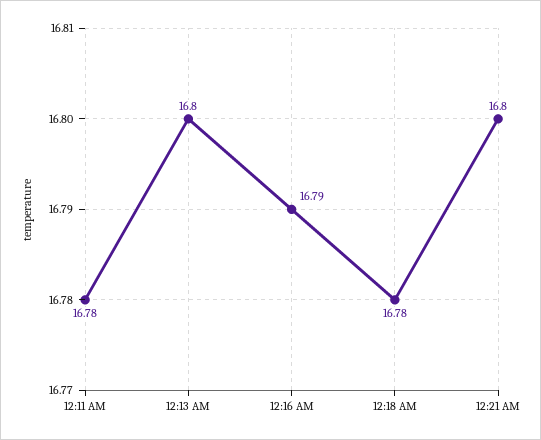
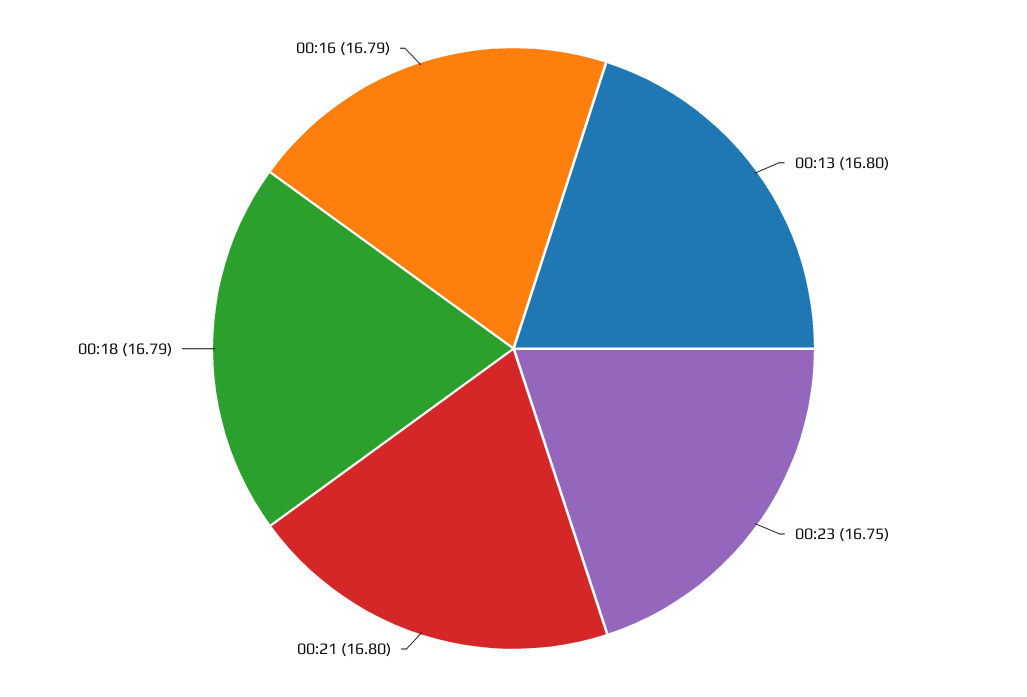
12:11 AM: 16.78 -> none
12:18 AM: 16.78 -> 16.79
00:23: none -> 16.75

